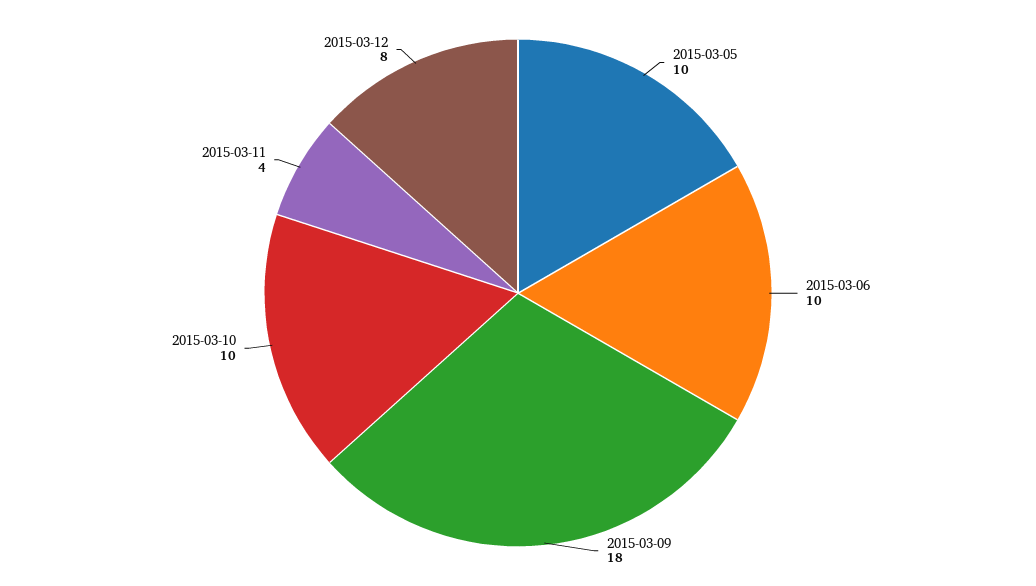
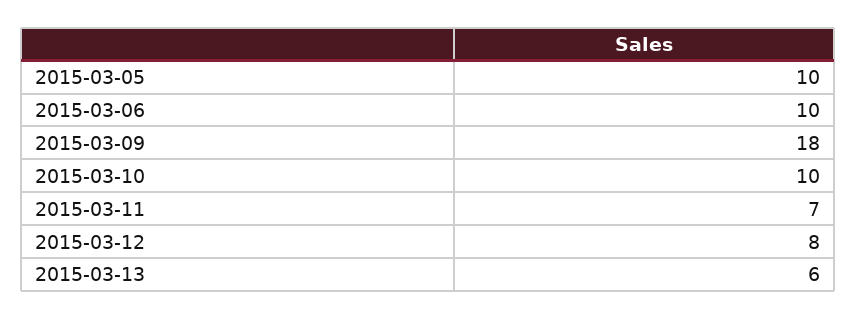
2015-03-11: 4 -> 7
2015-03-13: none -> 6

